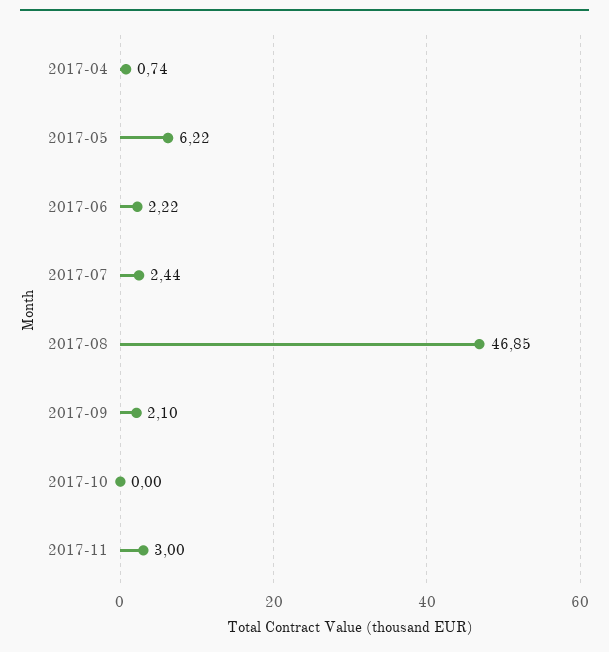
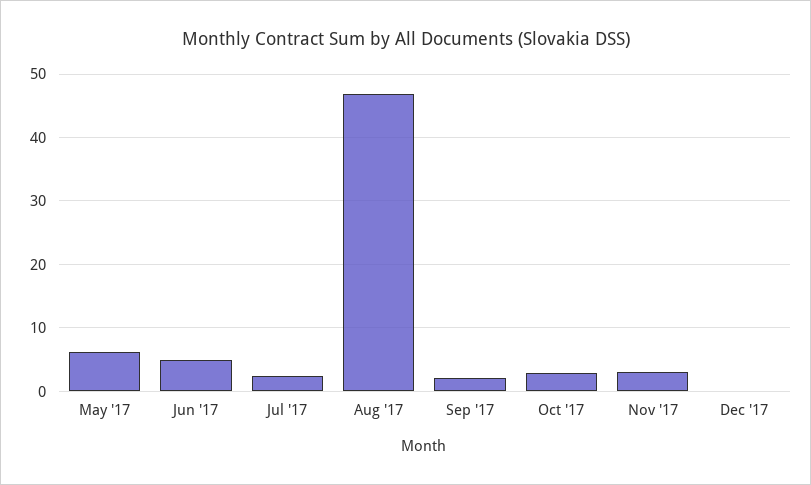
2017-04: 0.74 -> none
2017-06: 2.22 -> 5
2017-10: 0 -> 3
Dec '17: none -> 0

